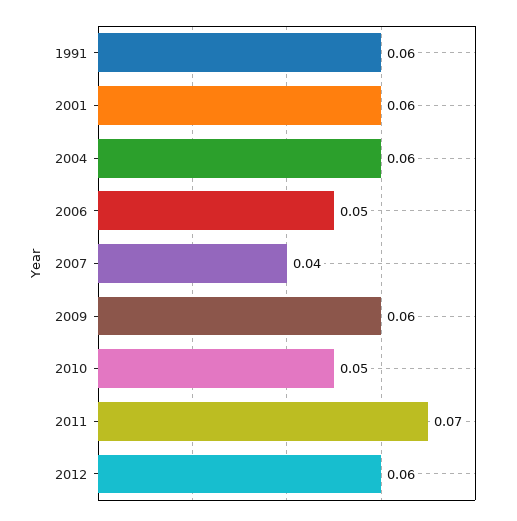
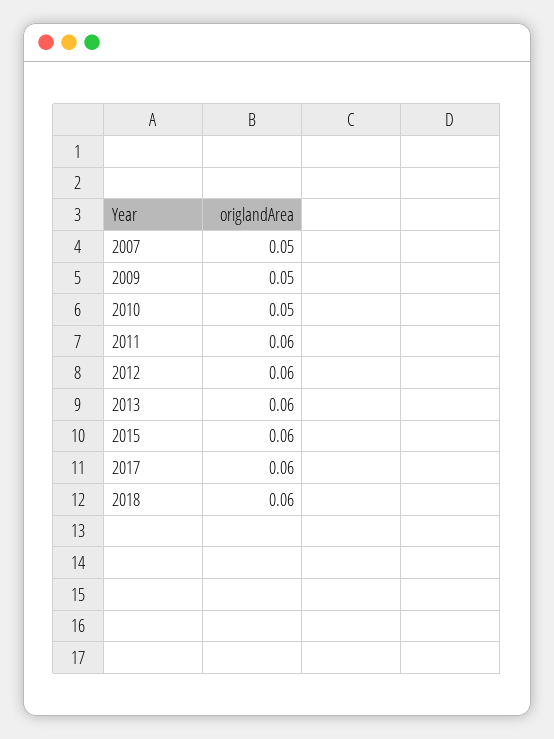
1991: 0.06 -> none
2001: 0.06 -> none
2004: 0.06 -> none
2006: 0.05 -> none
2007: 0.04 -> 0.05
2009: 0.06 -> 0.05
2011: 0.07 -> 0.06
2013: none -> 0.06
2015: none -> 0.06
2017: none -> 0.06
2018: none -> 0.06

